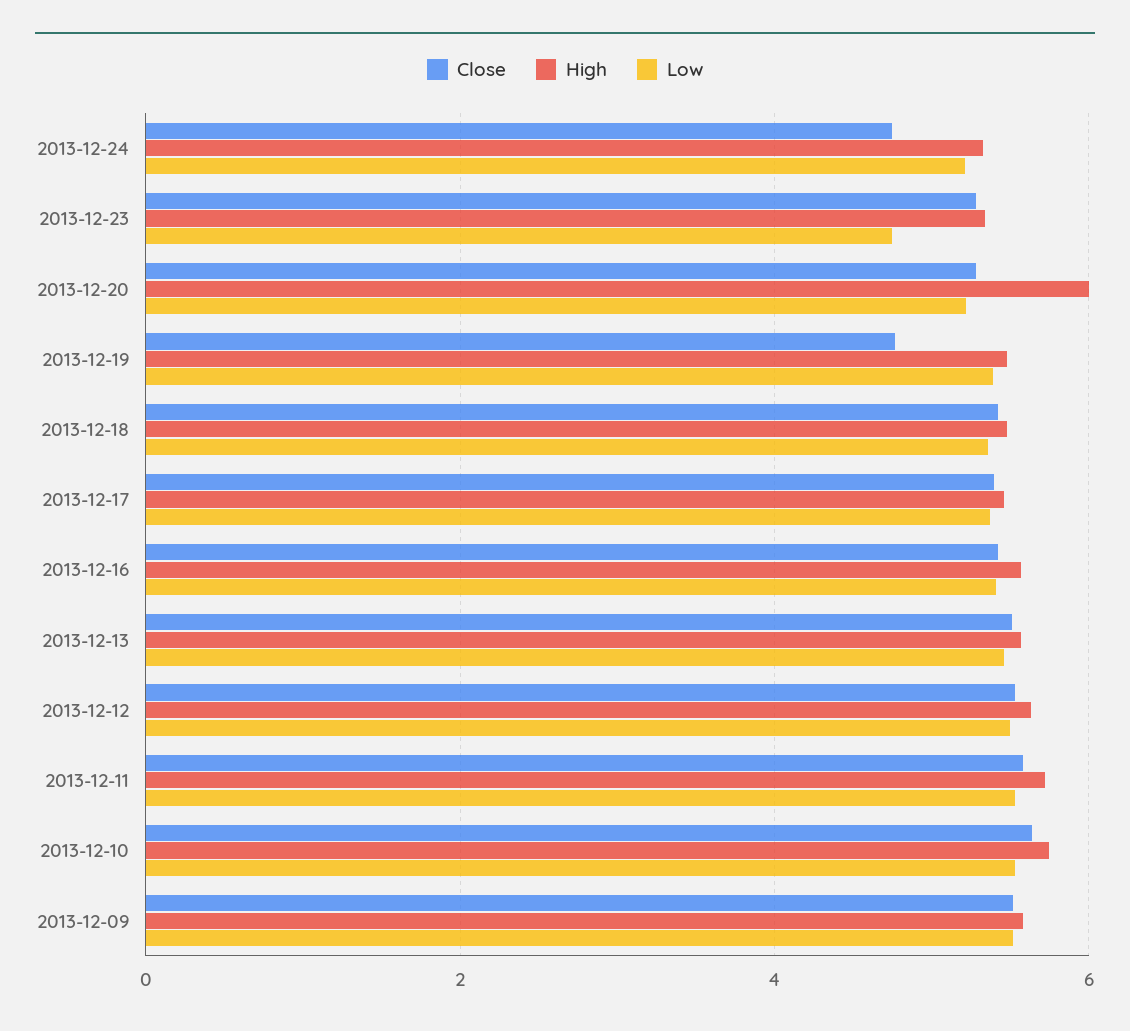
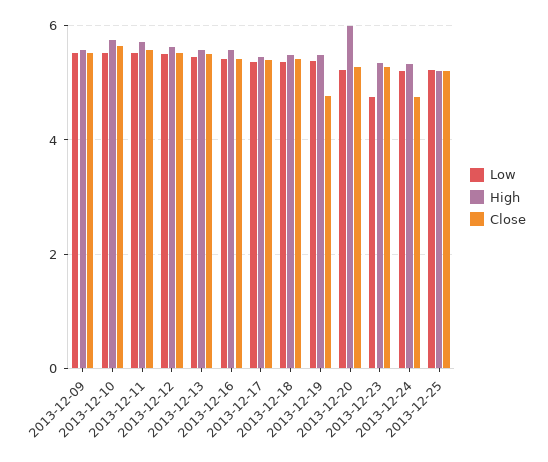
Low, 2013-12-25: none -> 5.2
High, 2013-12-25: none -> 5.2
Close, 2013-12-25: none -> 5.2

